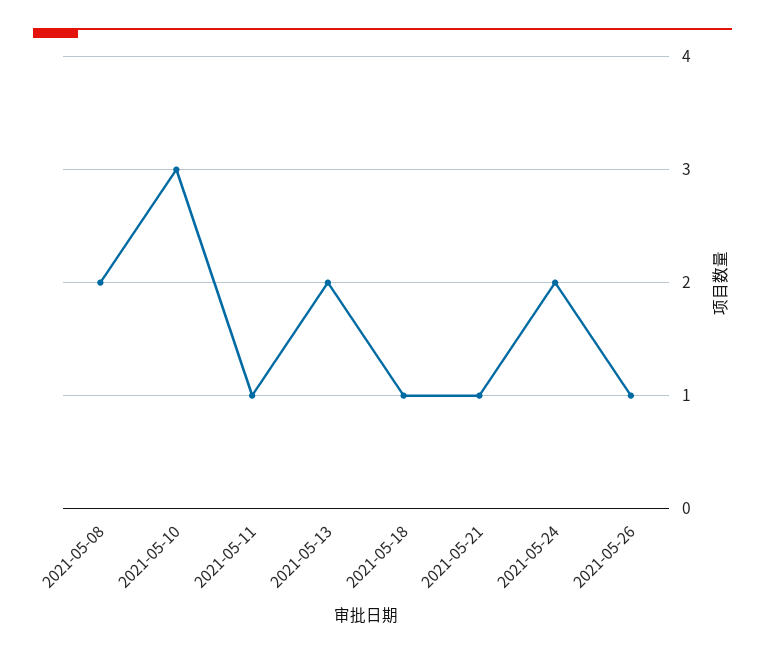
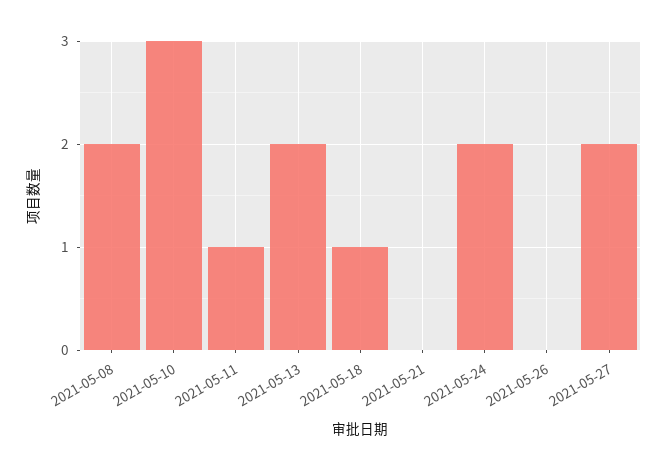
2021-05-21: 1 -> 0
2021-05-26: 1 -> 0
2021-05-27: none -> 2

